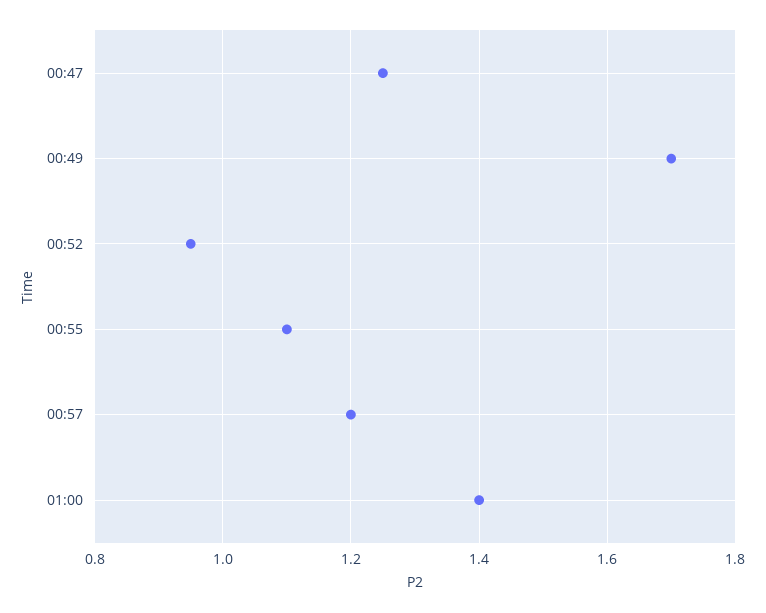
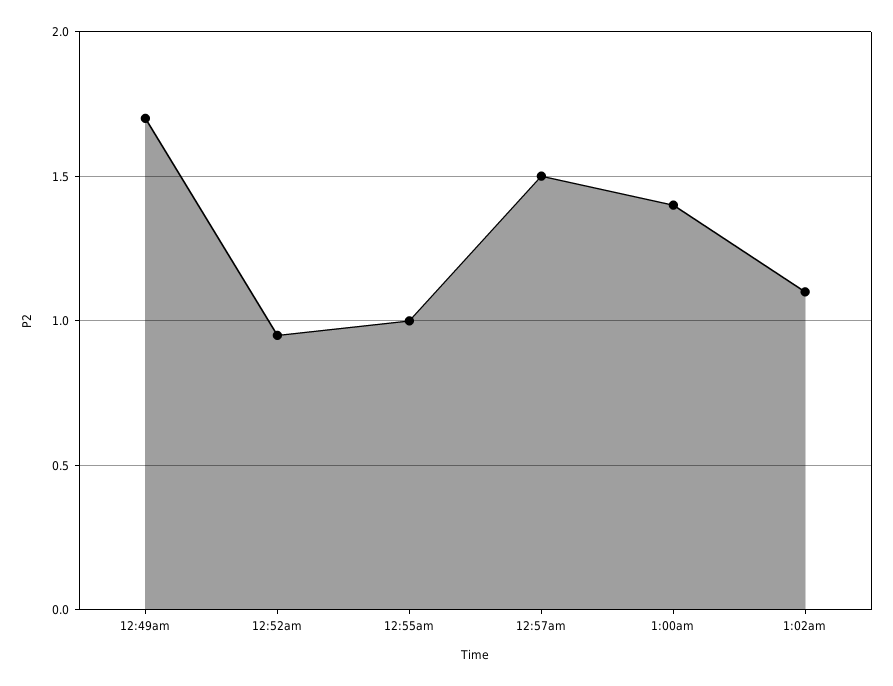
00:47: 1.25 -> none
00:55: 1.1 -> 1
00:57: 1.2 -> 1.5
1:02am: none -> 1.1

